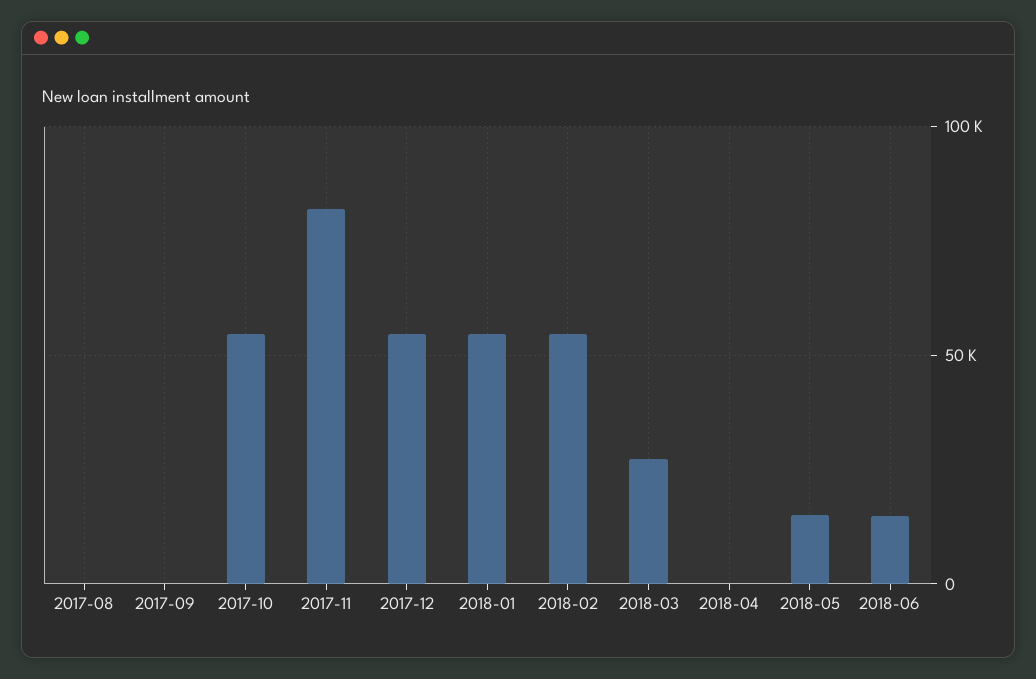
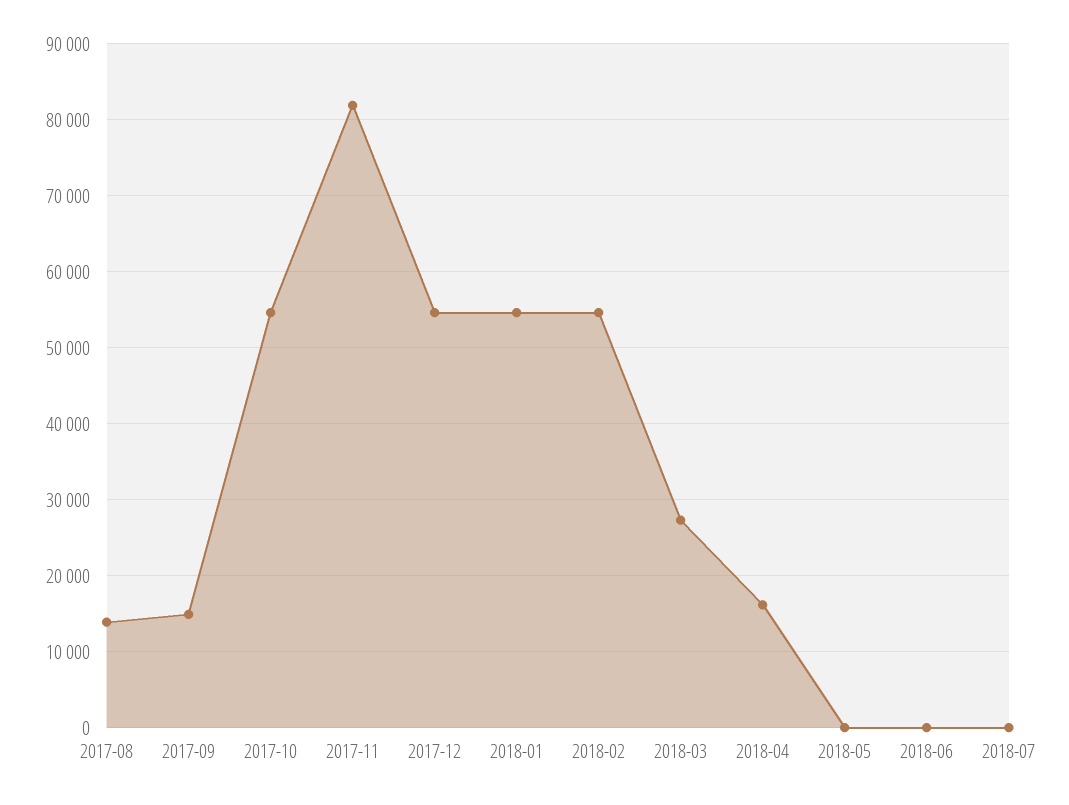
2017-08: 0 -> 14000
2017-09: 0 -> 15000
2018-04: 0 -> 16000
2018-05: 15000 -> 0
2018-06: 15000 -> 0
2018-07: none -> 0

